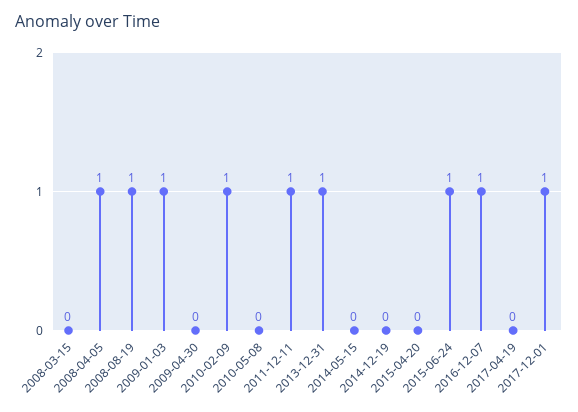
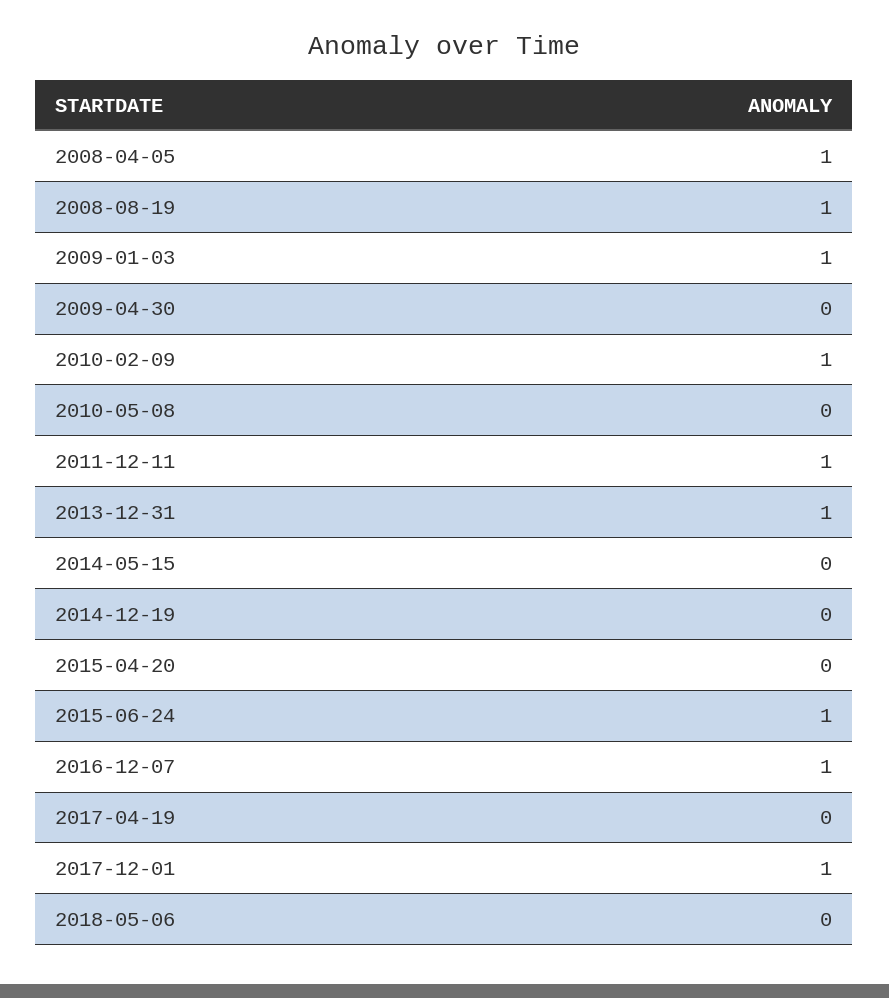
2008-03-15: 0 -> none
2018-05-06: none -> 0

